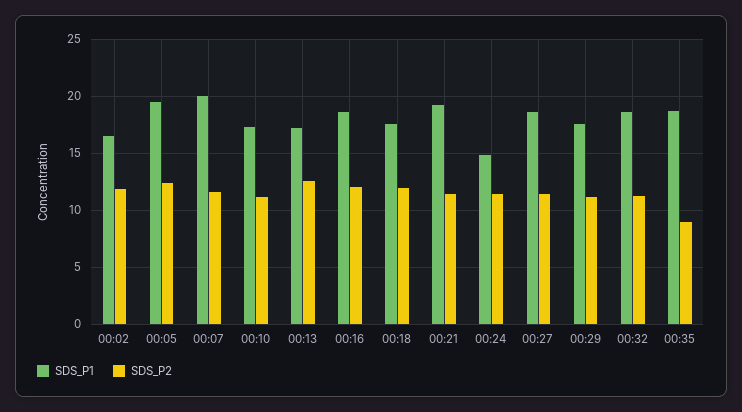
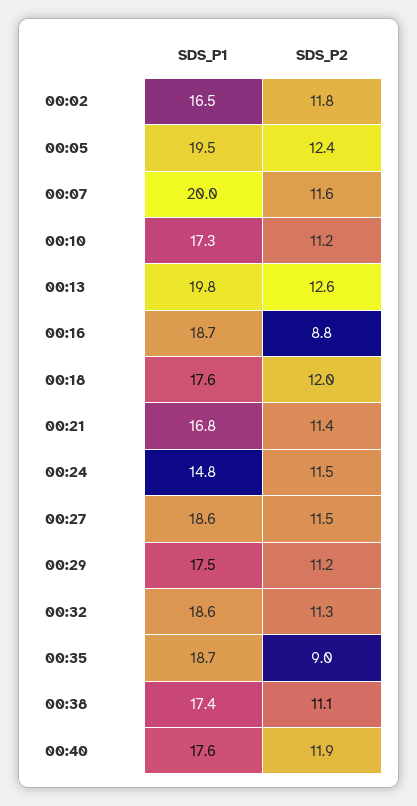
SDS_P1, 00:13: 17 -> 19.8
SDS_P2, 00:16: 12 -> 8.8
SDS_P1, 00:21: 19 -> 16.8
SDS_P1, 00:38: none -> 17.4
SDS_P2, 00:38: none -> 11.1
SDS_P1, 00:40: none -> 17.6
SDS_P2, 00:40: none -> 11.9

